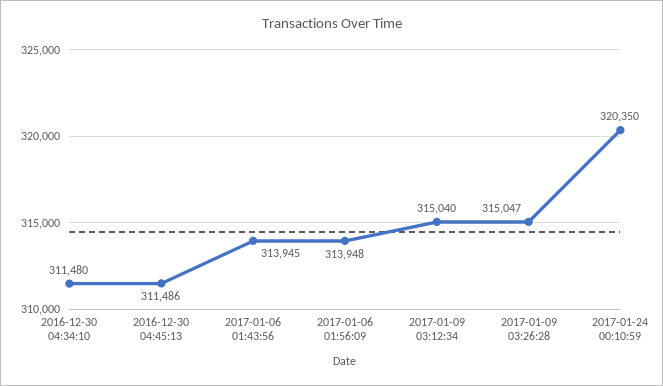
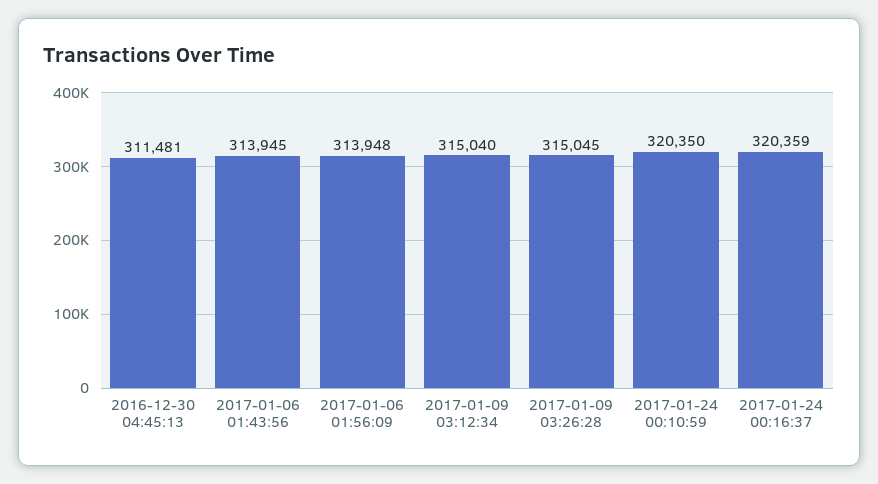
2016-12-30 04:34:10: 311480 -> none
2016-12-30 04:45:13: 311486 -> 311481
2017-01-09 03:26:28: 315047 -> 315045
2017-01-24 00:16:37: none -> 320359

